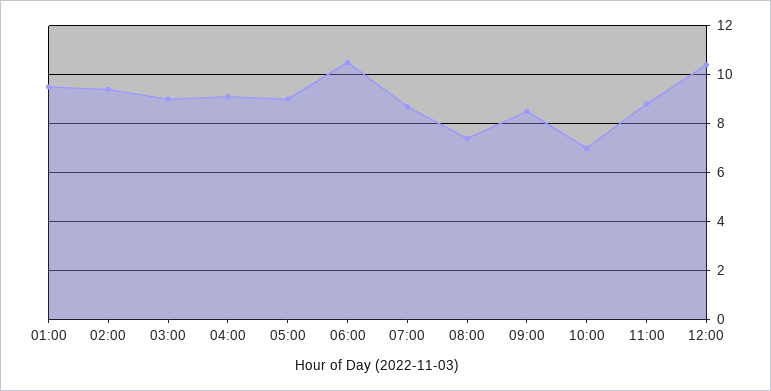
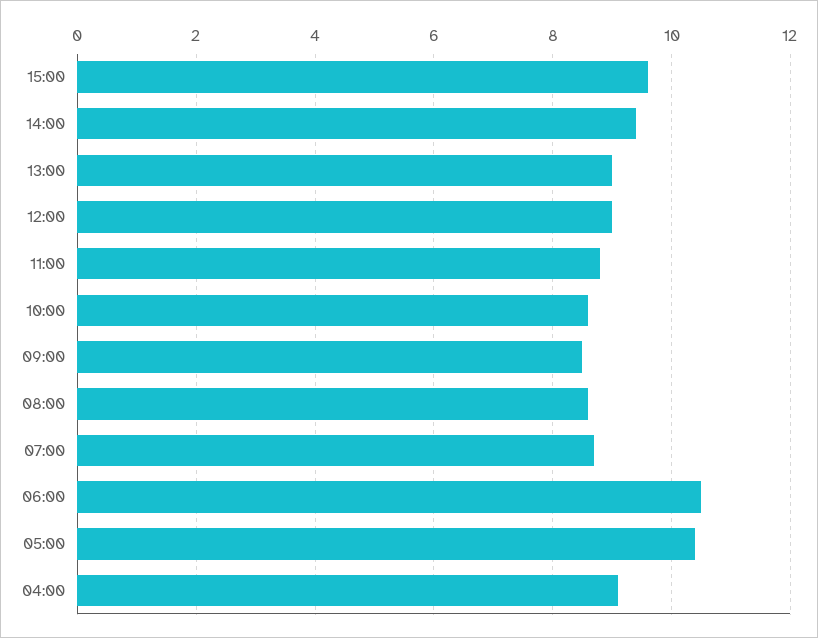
01:00: 9.5 -> none
02:00: 9.5 -> none
03:00: 9 -> none
05:00: 9 -> 10.5
08:00: 7.5 -> 8.5
10:00: 7 -> 8.5
12:00: 10.5 -> 9
15:00: none -> 9.5
14:00: none -> 9.5
13:00: none -> 9

